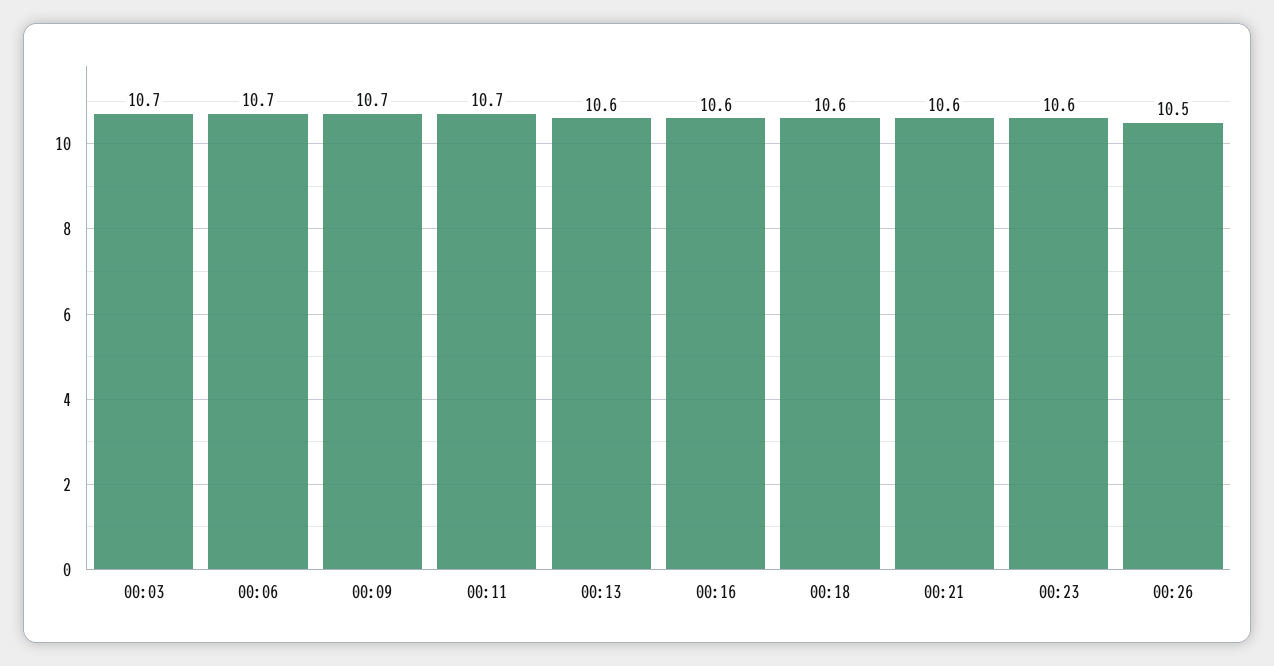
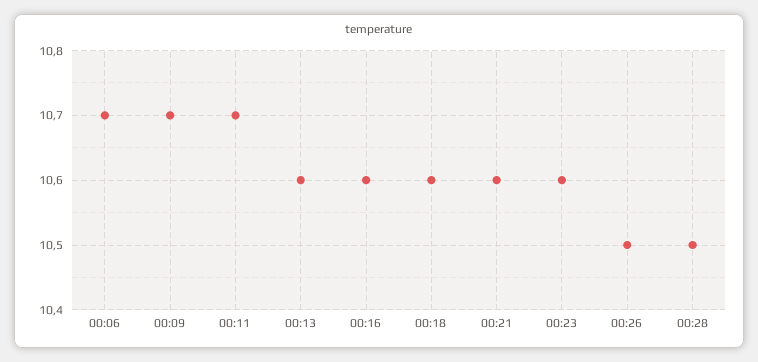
00:03: 10.7 -> none
00:28: none -> 10.5

